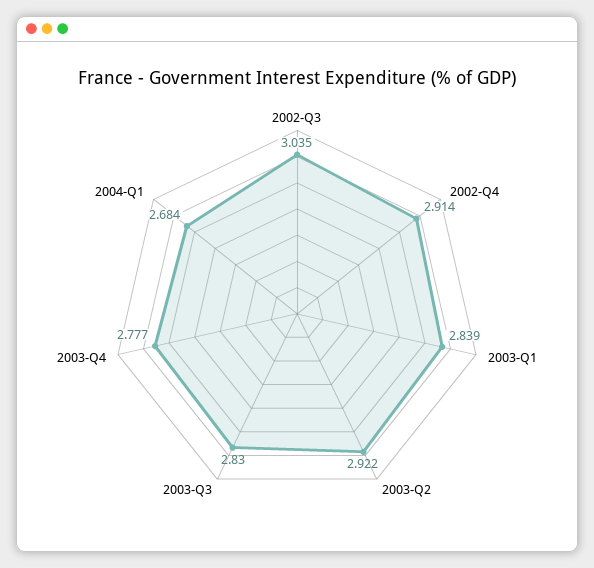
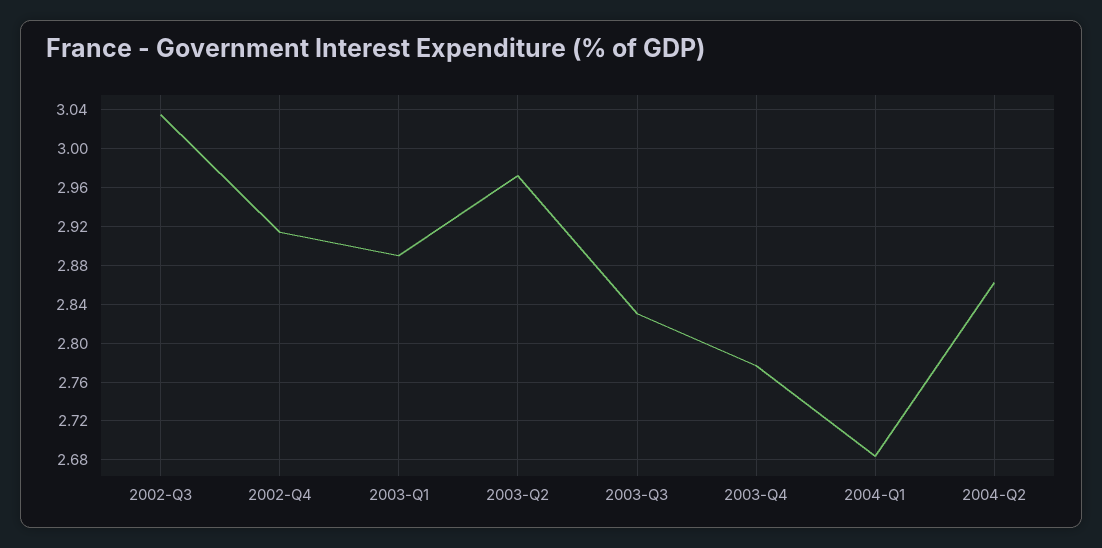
2003-Q1: 2.839 -> 2.89
2003-Q2: 2.922 -> 2.97
2004-Q2: none -> 2.86

